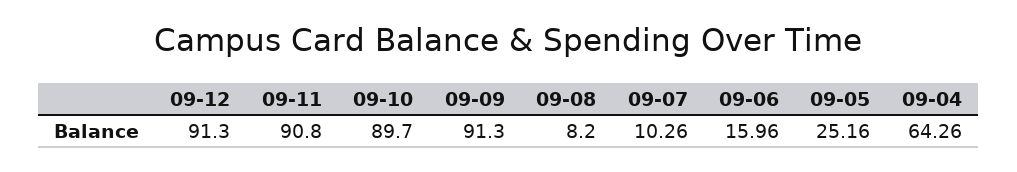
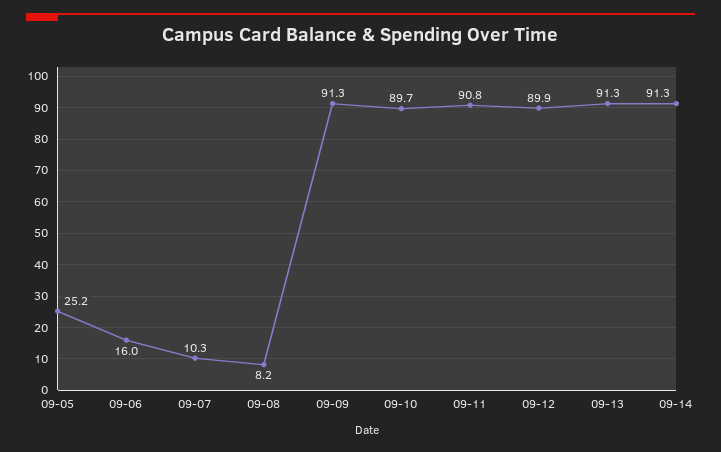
09-12: 91.3 -> 89.9
09-04: 64.26 -> none
09-13: none -> 91.3
09-14: none -> 91.3

